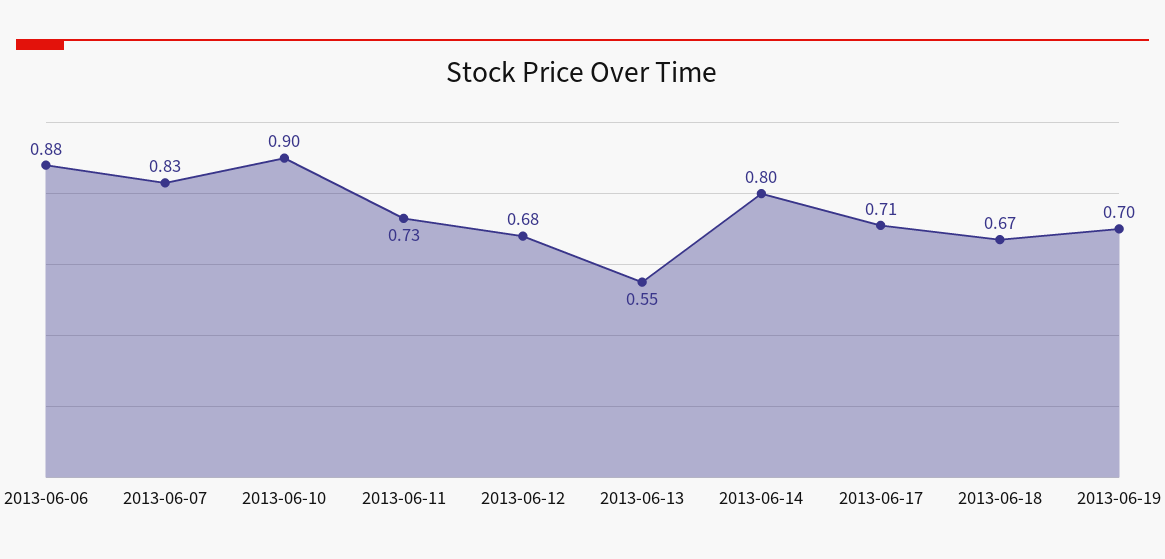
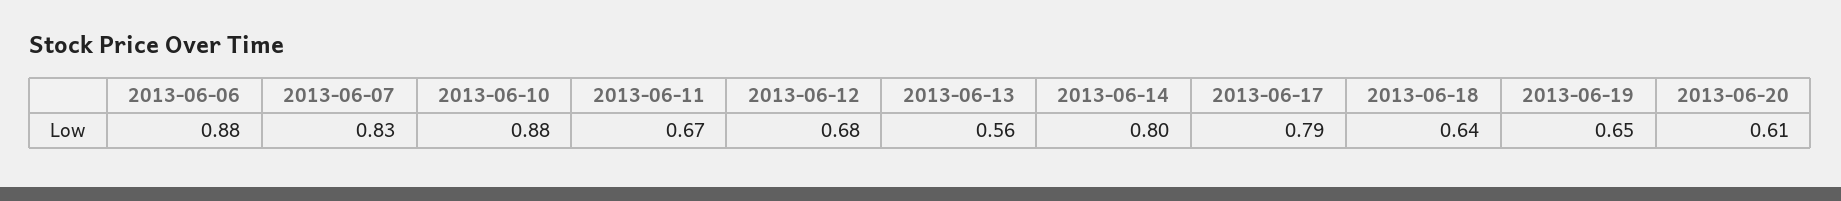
2013-06-10: 0.9 -> 0.88
2013-06-11: 0.73 -> 0.67
2013-06-13: 0.55 -> 0.56
2013-06-17: 0.71 -> 0.79
2013-06-18: 0.67 -> 0.64
2013-06-19: 0.7 -> 0.65
2013-06-20: none -> 0.61

